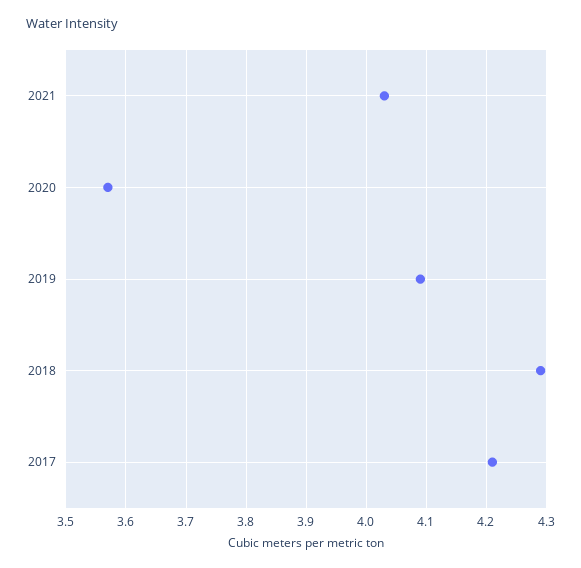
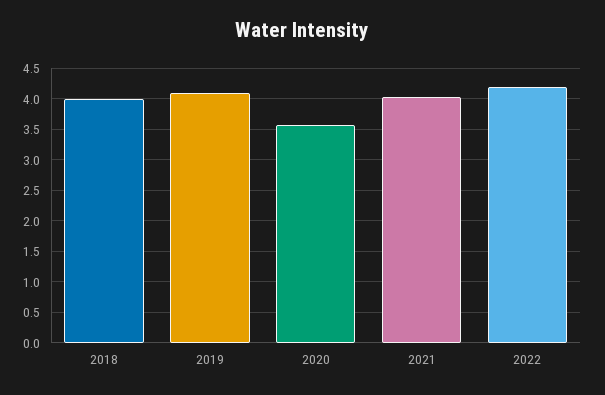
2018: 4.29 -> 4
2017: 4.21 -> none
2022: none -> 4.2

